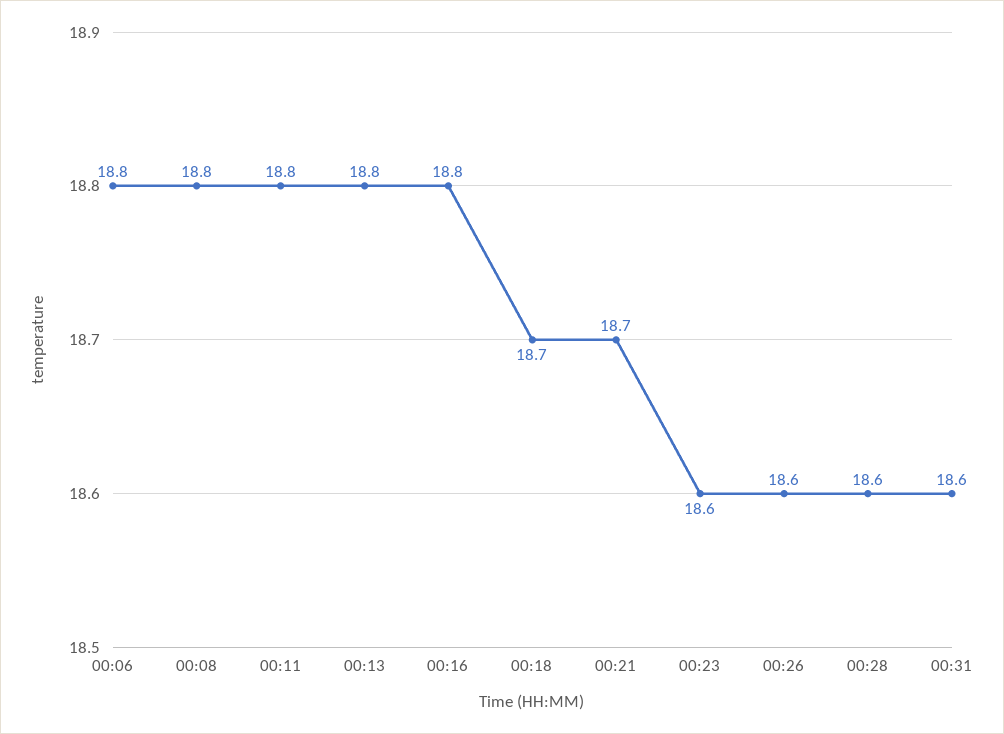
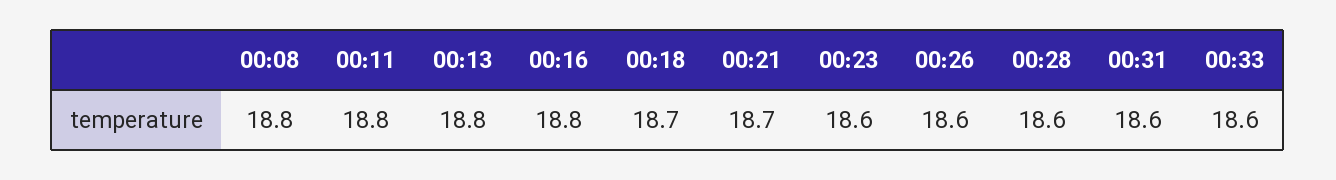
00:06: 18.8 -> none
00:33: none -> 18.6

